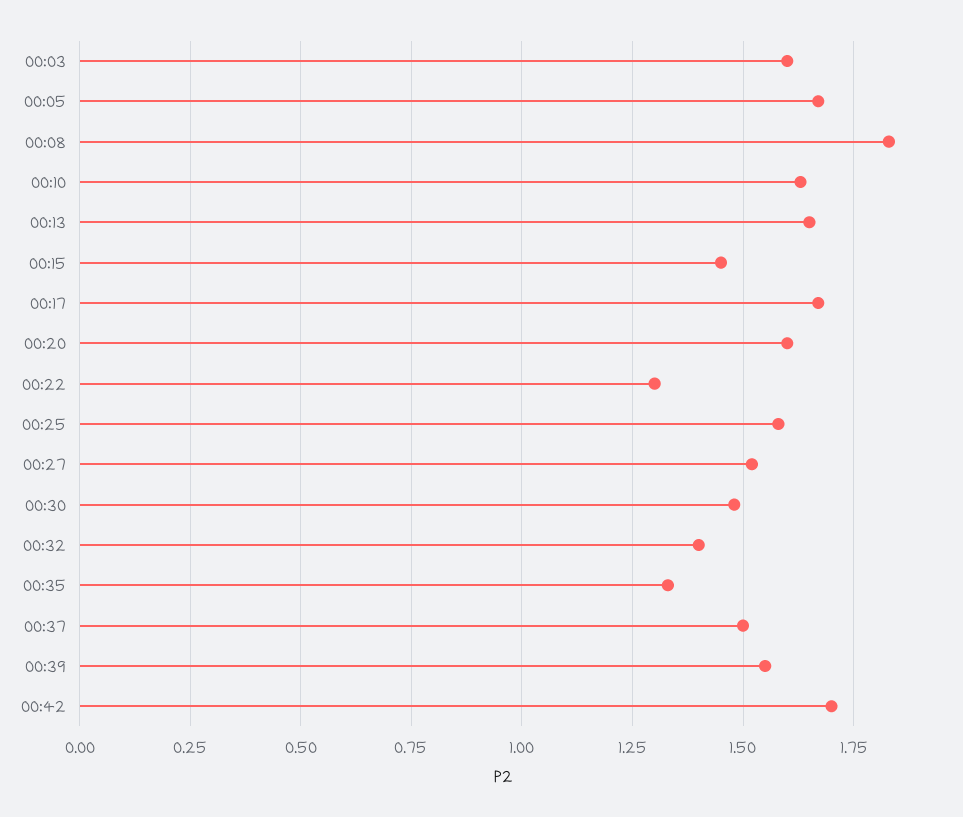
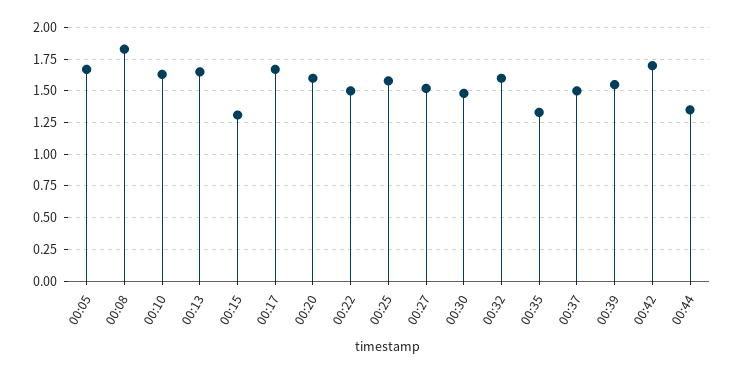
00:03: 1.6 -> none
00:15: 1.45 -> 1.3
00:22: 1.3 -> 1.5
00:32: 1.4 -> 1.6
00:44: none -> 1.35

